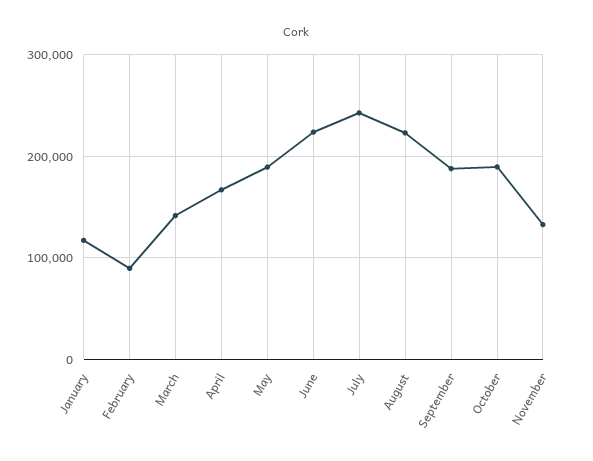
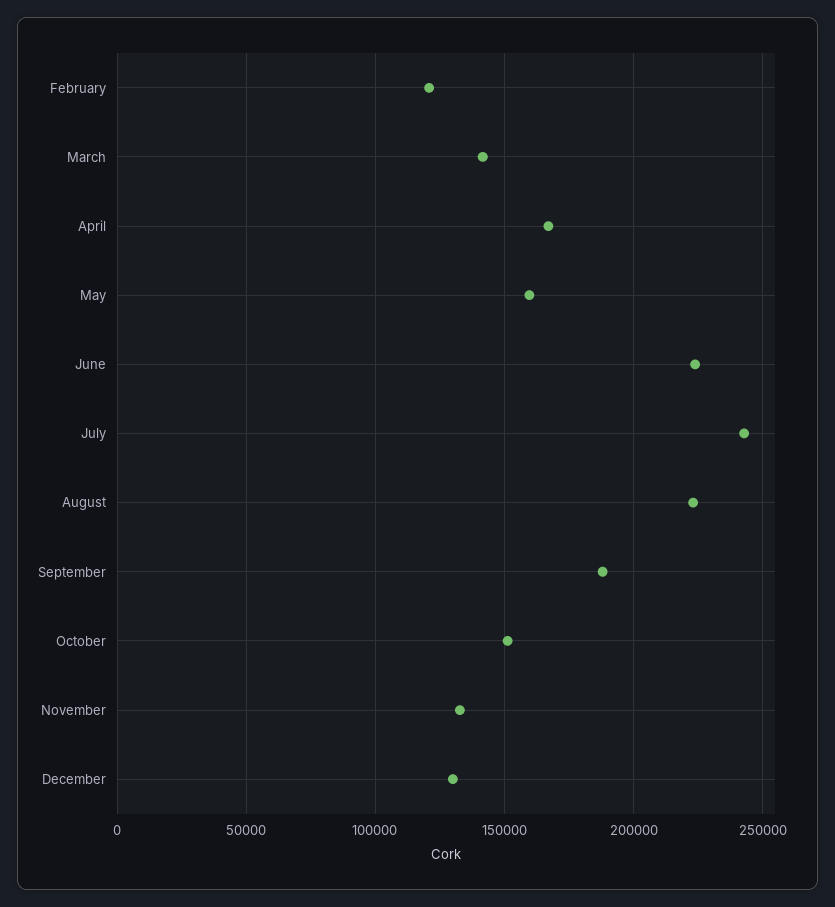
January: 120000 -> none
February: 90000 -> 120000
May: 190000 -> 160000
October: 190000 -> 150000
December: none -> 130000

